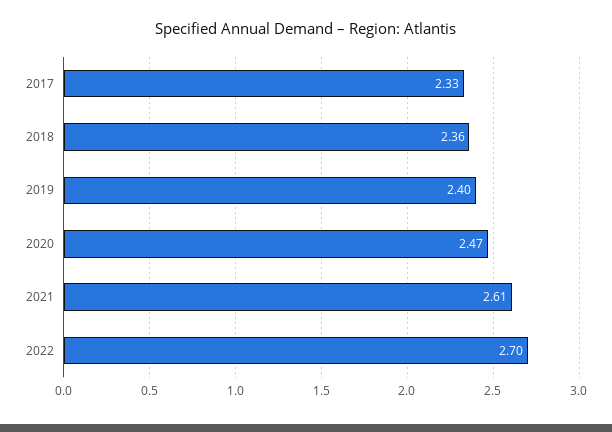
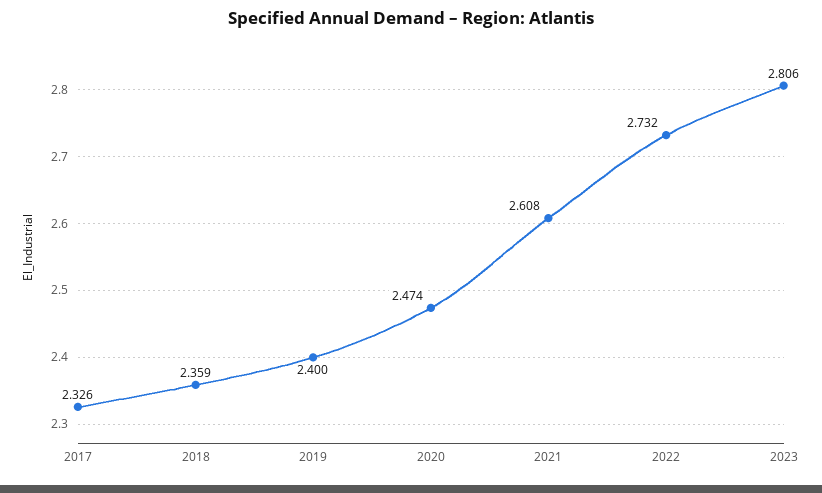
2022: 2.7 -> 2.732
2023: none -> 2.806

